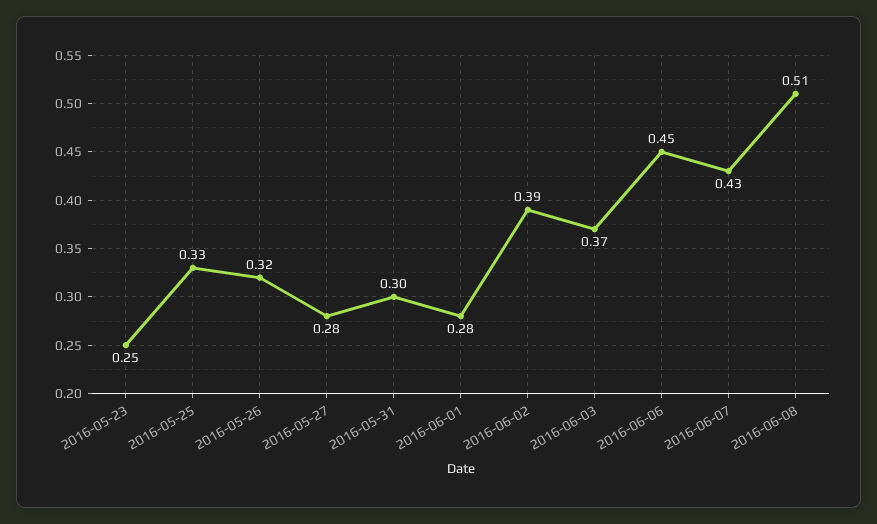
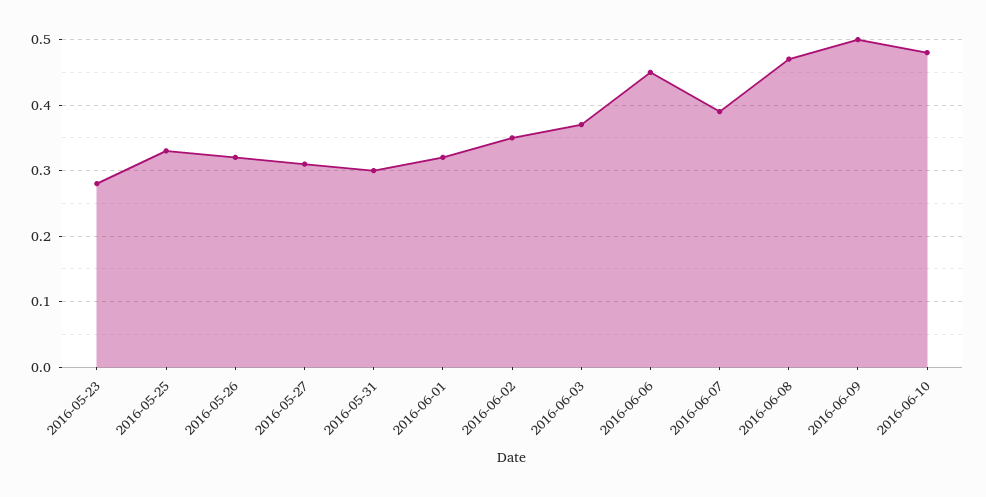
2016-05-23: 0.25 -> 0.28
2016-05-27: 0.28 -> 0.31
2016-06-01: 0.28 -> 0.32
2016-06-02: 0.39 -> 0.35
2016-06-07: 0.43 -> 0.39
2016-06-08: 0.51 -> 0.47
2016-06-09: none -> 0.5
2016-06-10: none -> 0.48

